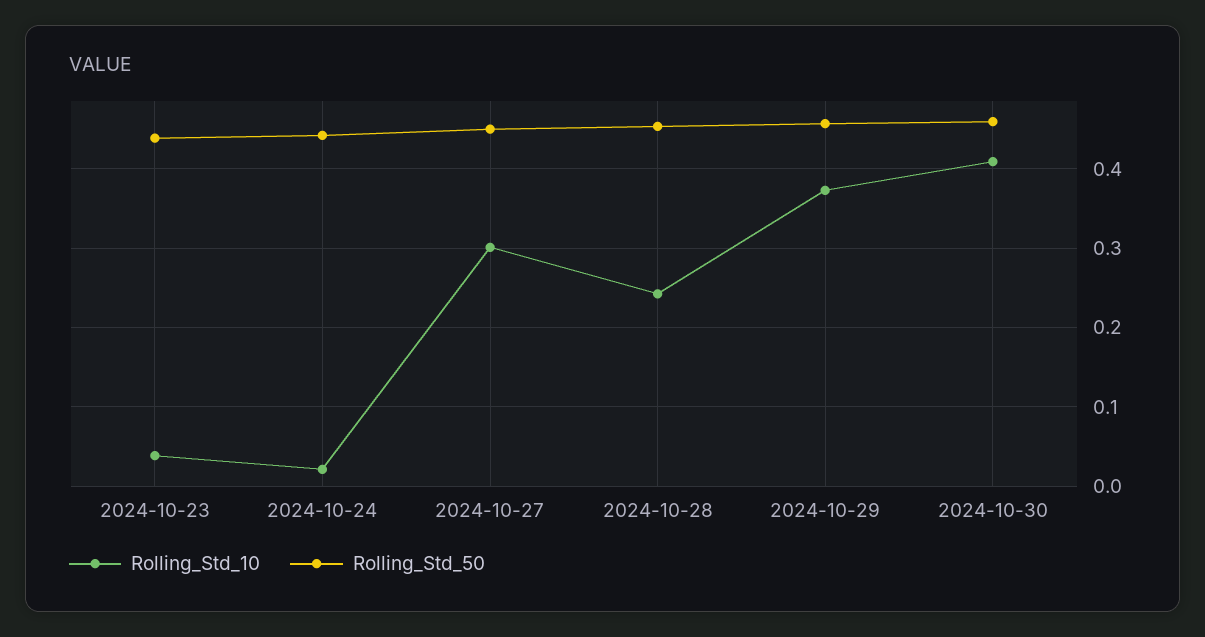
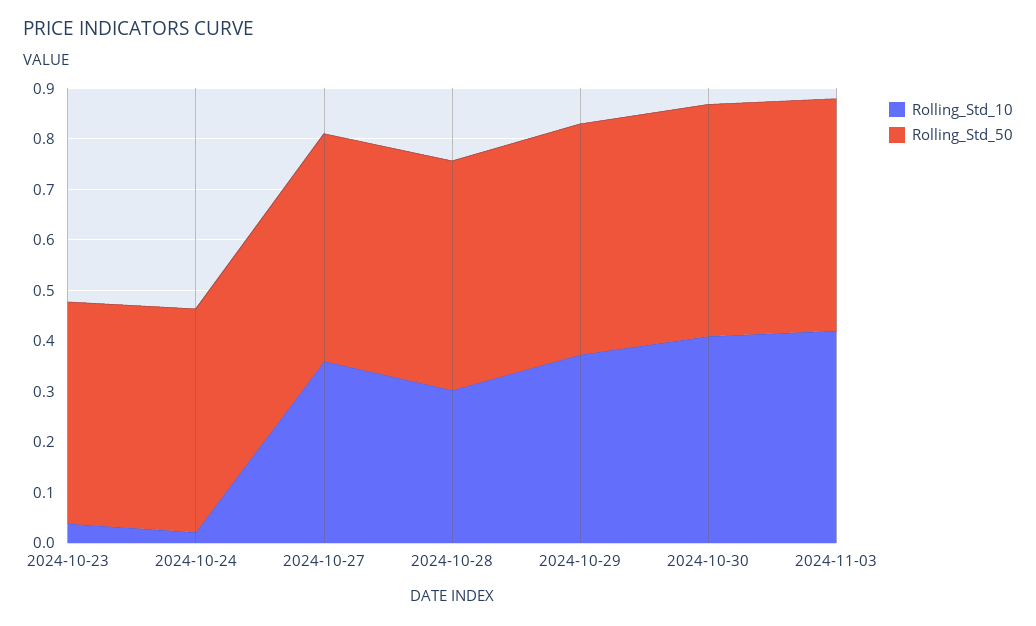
Rolling_Std_10, 2024-10-27: 0.3 -> 0.36
Rolling_Std_10, 2024-10-28: 0.24 -> 0.3
Rolling_Std_10, 2024-11-03: none -> 0.42
Rolling_Std_50, 2024-11-03: none -> 0.46

